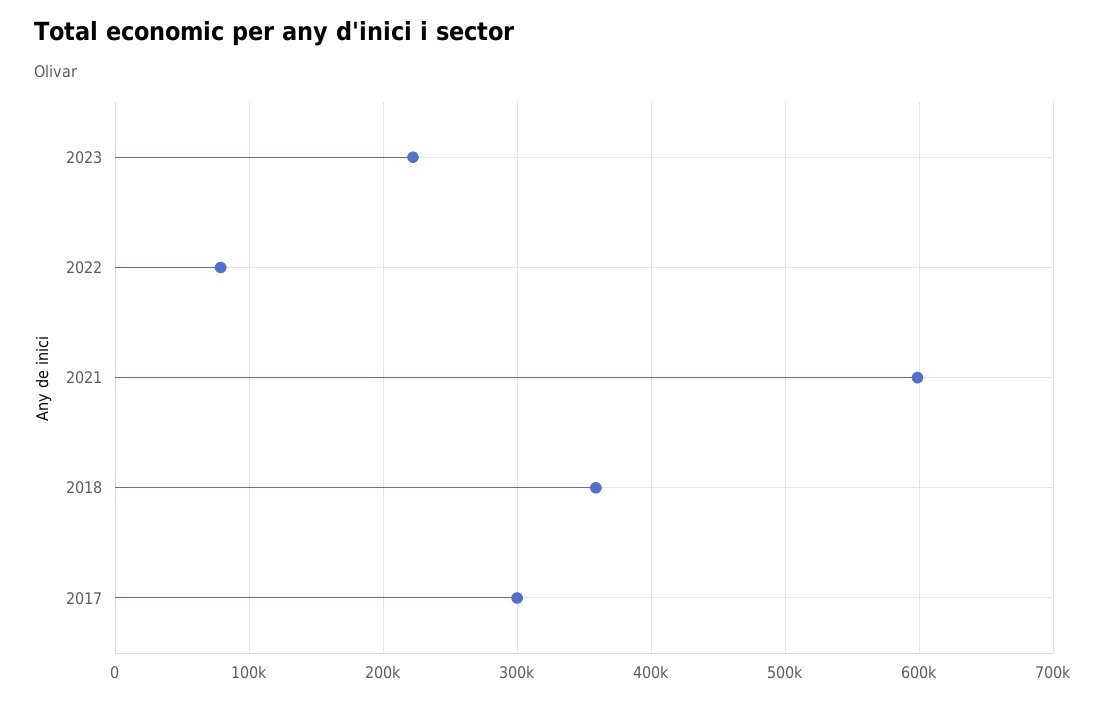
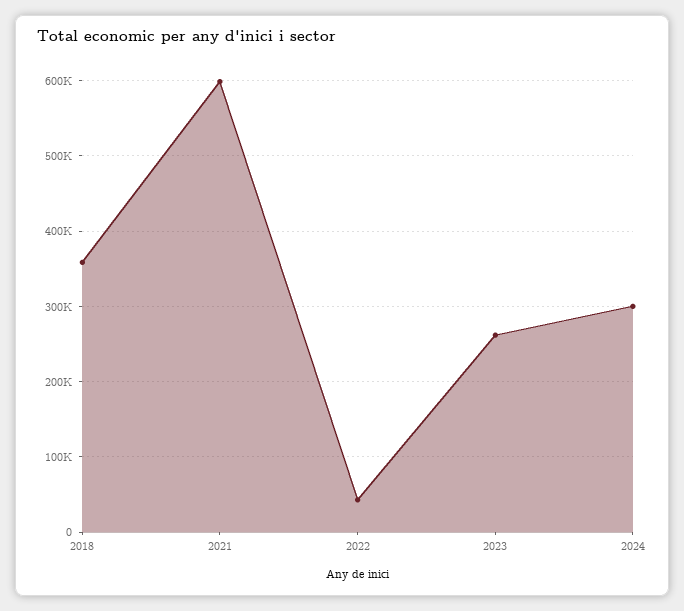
2023: 220000 -> 260000
2022: 80000 -> 40000
2017: 300000 -> none
2024: none -> 300000

